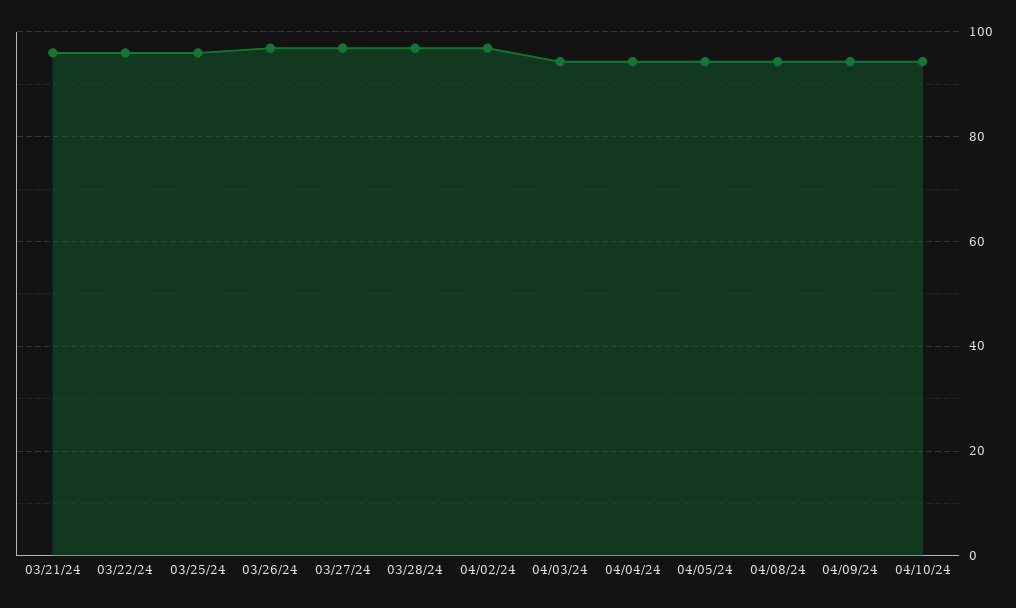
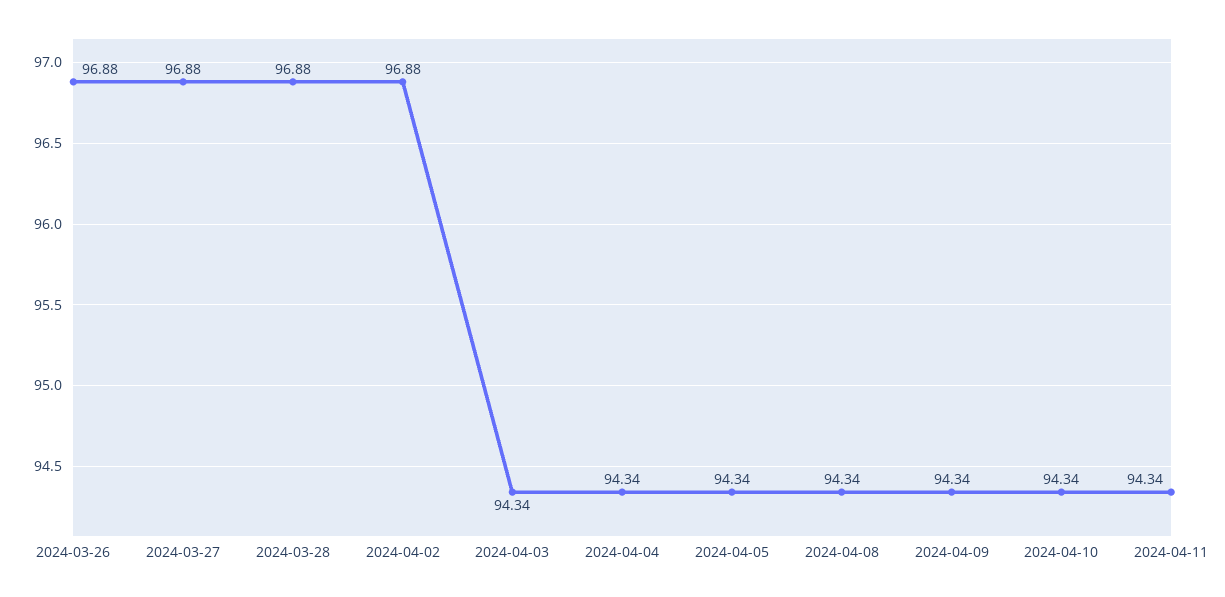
03/21/24: 96 -> none
03/22/24: 96 -> none
03/25/24: 96 -> none
2024-04-11: none -> 94.34

